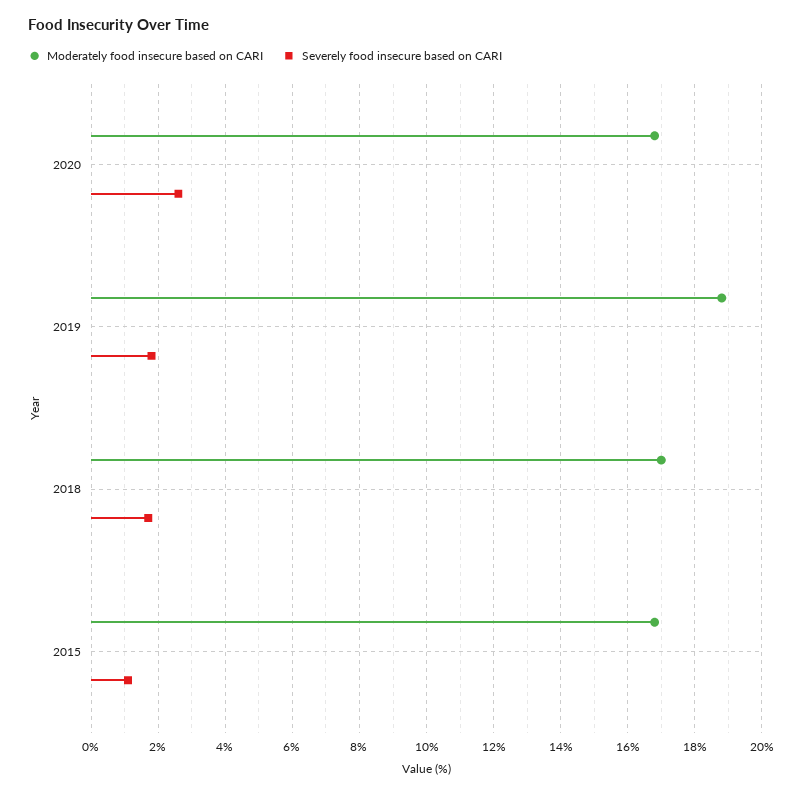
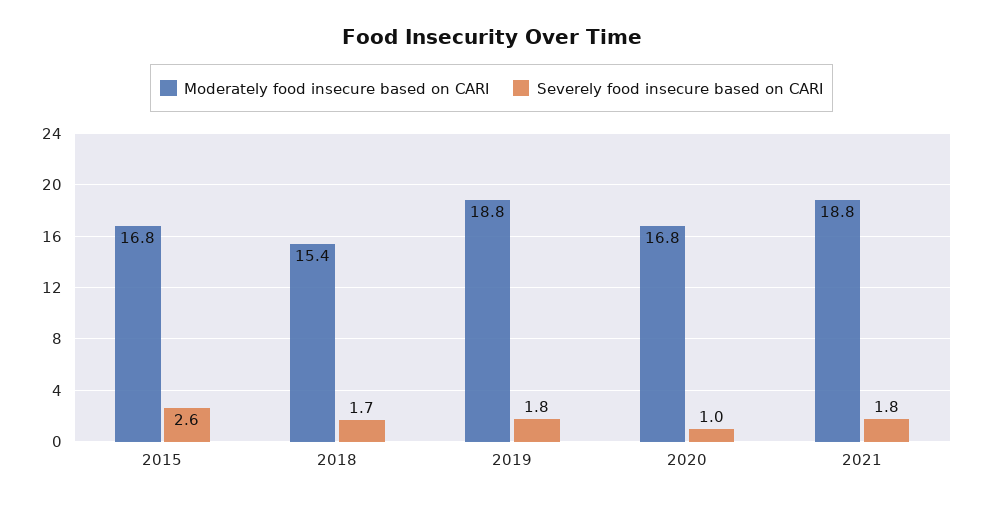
Severely food insecure based on CARI, 2020: 2.5 -> 1
Moderately food insecure based on CARI, 2018: 17 -> 15.4
Severely food insecure based on CARI, 2015: 1 -> 2.6
Moderately food insecure based on CARI, 2021: none -> 18.8
Severely food insecure based on CARI, 2021: none -> 1.8

